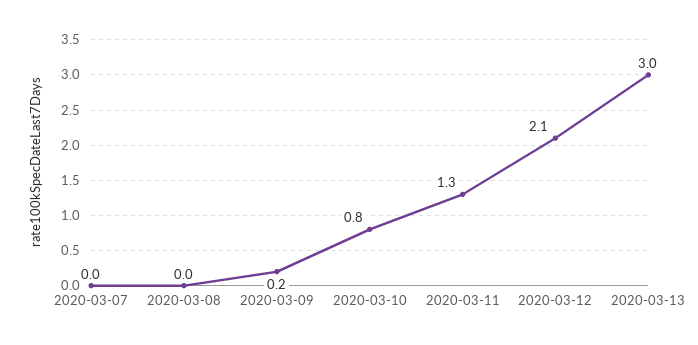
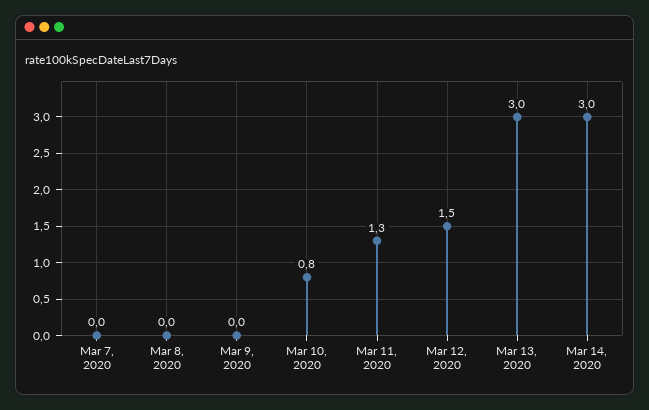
2020-03-09: 0.2 -> 0
2020-03-12: 2.1 -> 1.5
Mar 14, 2020: none -> 3

